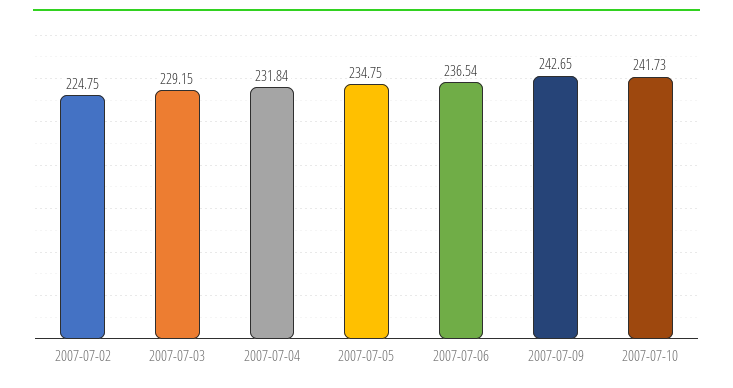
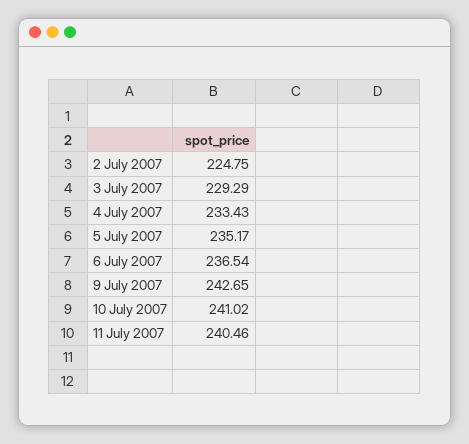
2007-07-03: 229.15 -> 229.29
2007-07-04: 231.84 -> 233.43
2007-07-05: 234.75 -> 235.17
2007-07-10: 241.73 -> 241.02
11 July 2007: none -> 240.46

